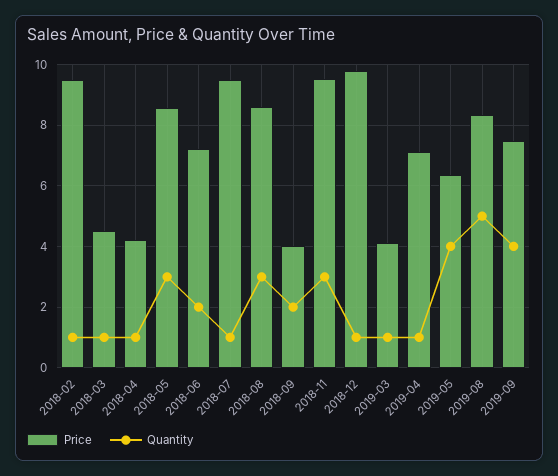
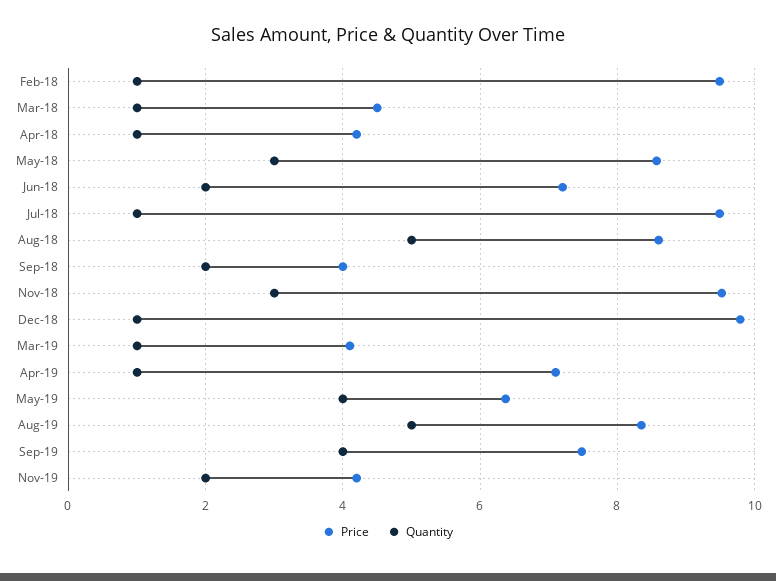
Quantity, 2018-08: 3 -> 5
Price, Nov-19: none -> 4.2
Quantity, Nov-19: none -> 2

